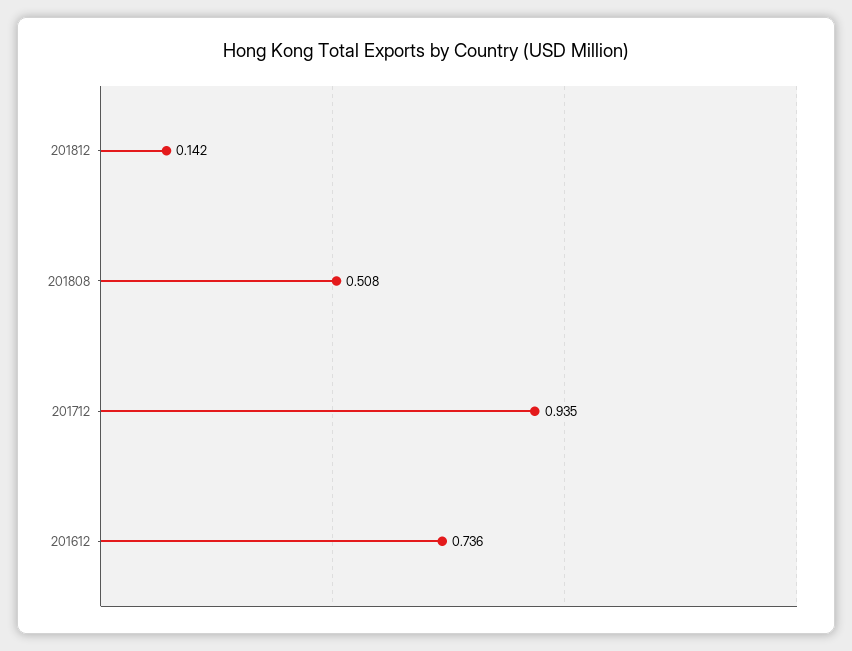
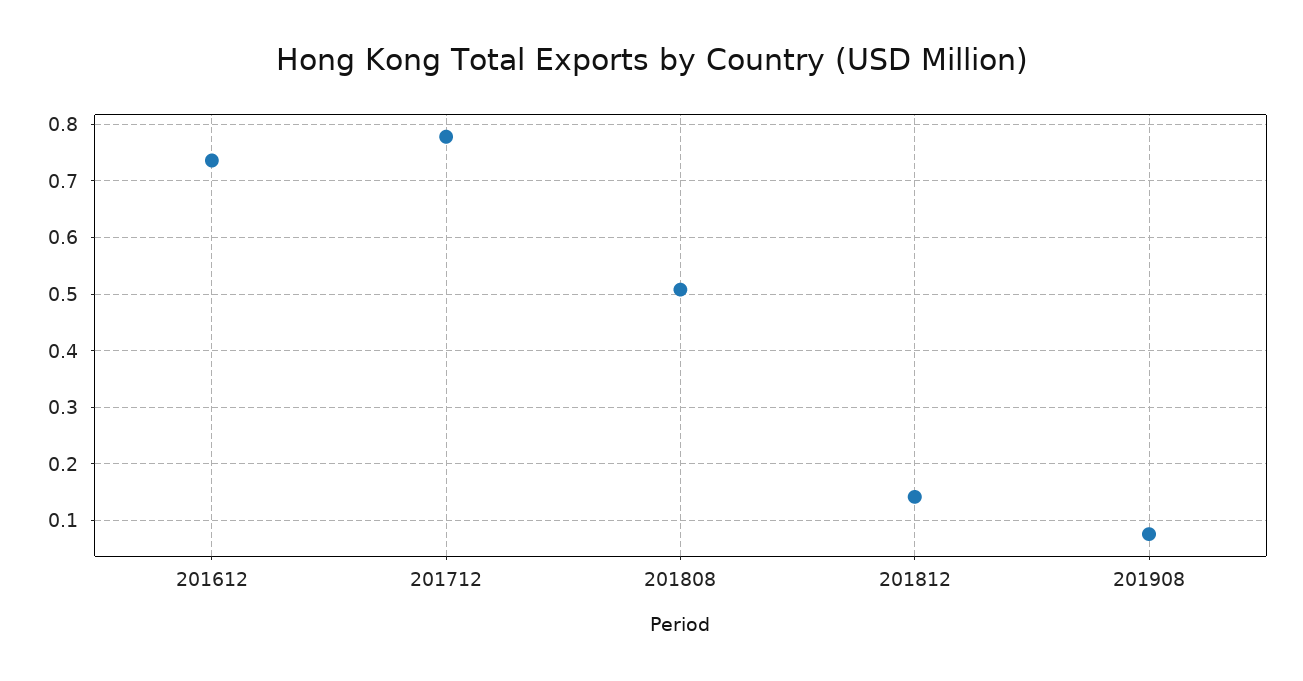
201712: 0.935 -> 0.78
201908: none -> 0.08

